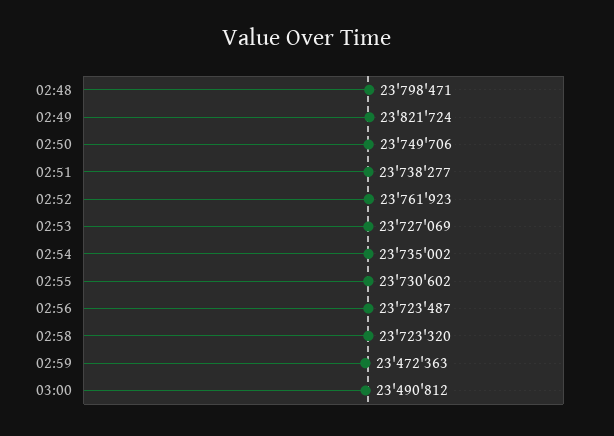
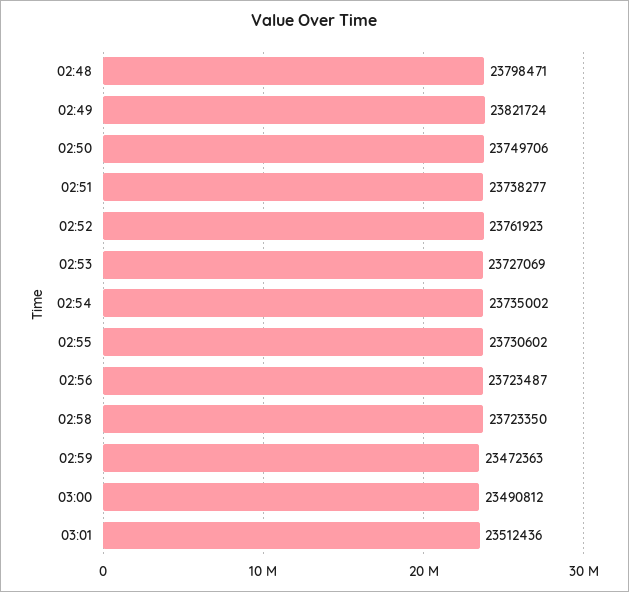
02:58: 23723320 -> 23723350
03:01: none -> 23512436

